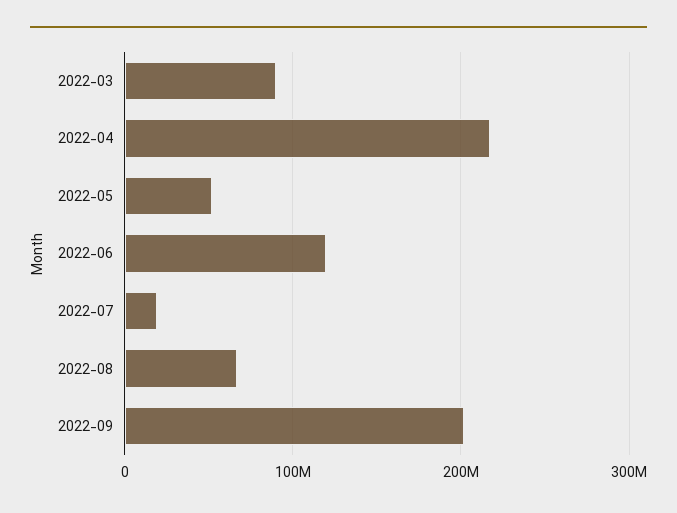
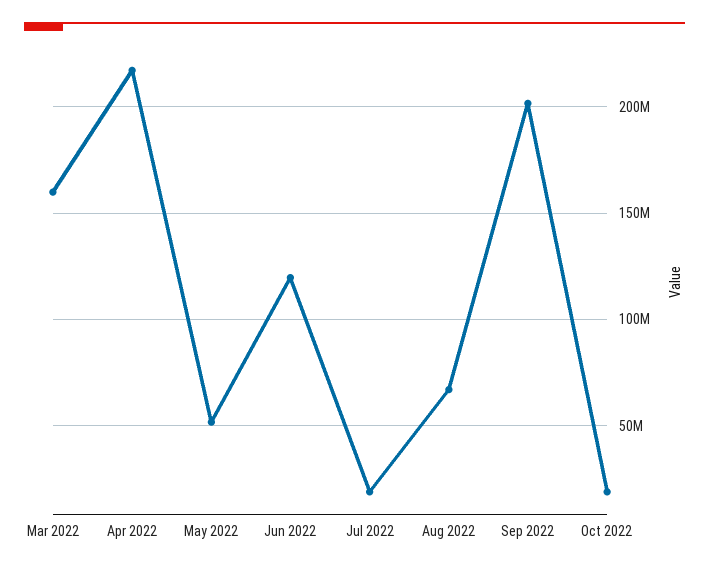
2022-03: 90000000 -> 160000000
Oct 2022: none -> 20000000

